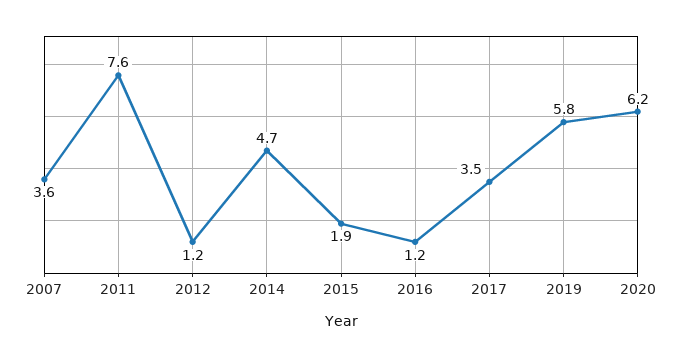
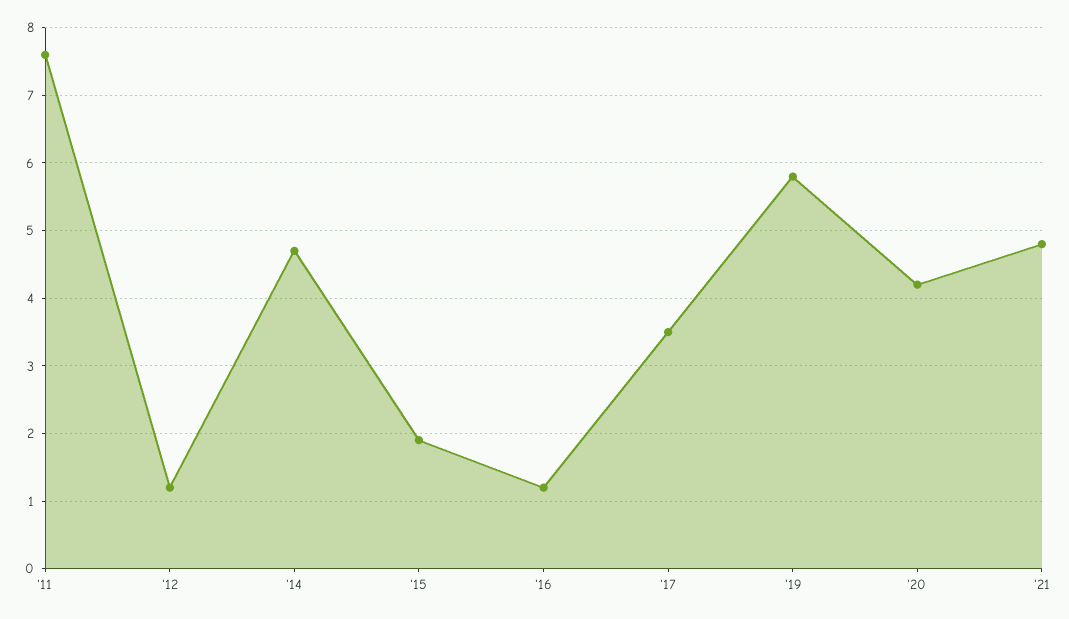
2007: 3.6 -> none
2020: 6.2 -> 4.2
'21: none -> 4.8

